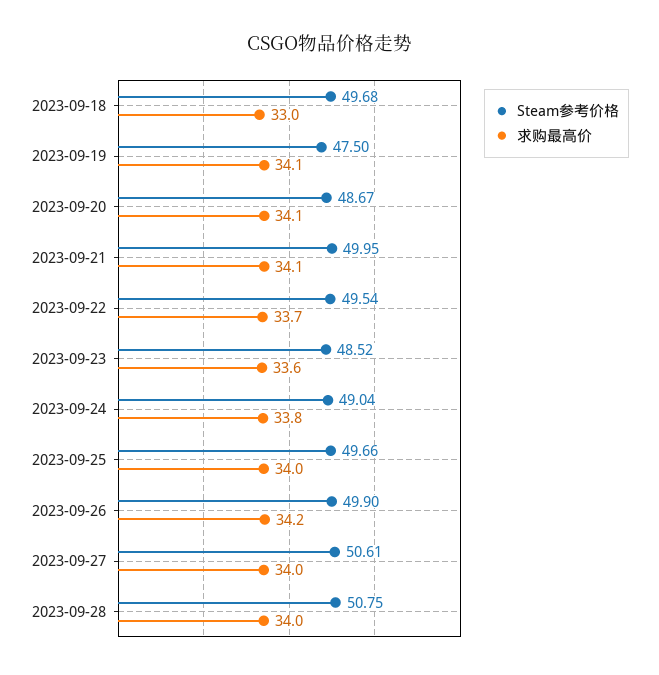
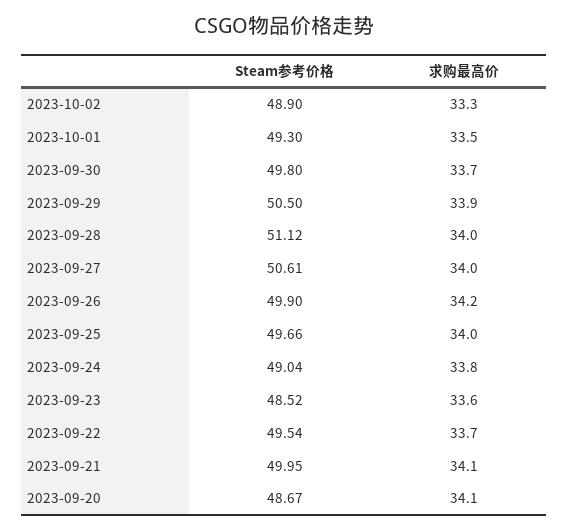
Steam参考价格, 2023-09-18: 49.68 -> none
求购最高价, 2023-09-18: 33 -> none
Steam参考价格, 2023-09-19: 47.5 -> none
求购最高价, 2023-09-19: 34.1 -> none
Steam参考价格, 2023-09-28: 50.75 -> 51.12
Steam参考价格, 2023-10-02: none -> 48.9
求购最高价, 2023-10-02: none -> 33.3
Steam参考价格, 2023-10-01: none -> 49.3
求购最高价, 2023-10-01: none -> 33.5
Steam参考价格, 2023-09-30: none -> 49.8
求购最高价, 2023-09-30: none -> 33.7
Steam参考价格, 2023-09-29: none -> 50.5
求购最高价, 2023-09-29: none -> 33.9

